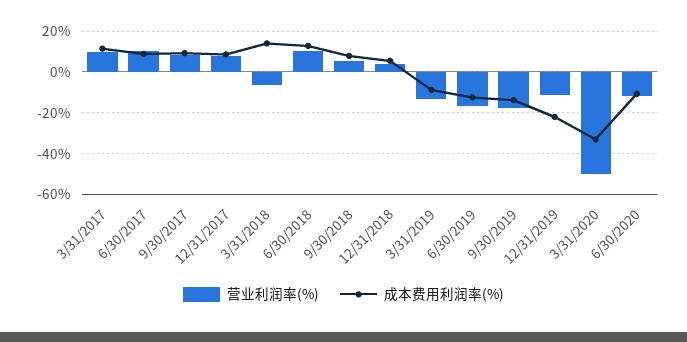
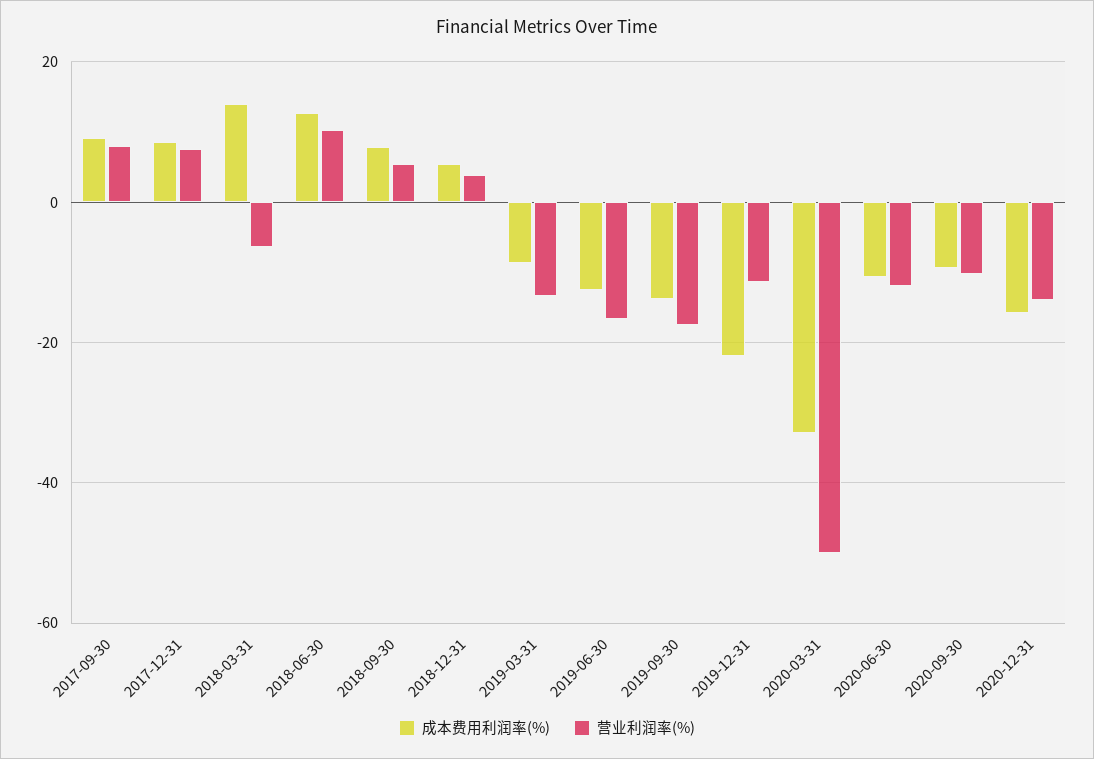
营业利润率(%), 3/31/2017: 10 -> none
成本费用利润率(%), 3/31/2017: 10 -> none
营业利润率(%), 6/30/2017: 10 -> none
成本费用利润率(%), 6/30/2017: 10 -> none
成本费用利润率(%), 2020-09-30: none -> -10
营业利润率(%), 2020-09-30: none -> -10
成本费用利润率(%), 2020-12-31: none -> -16
营业利润率(%), 2020-12-31: none -> -14

